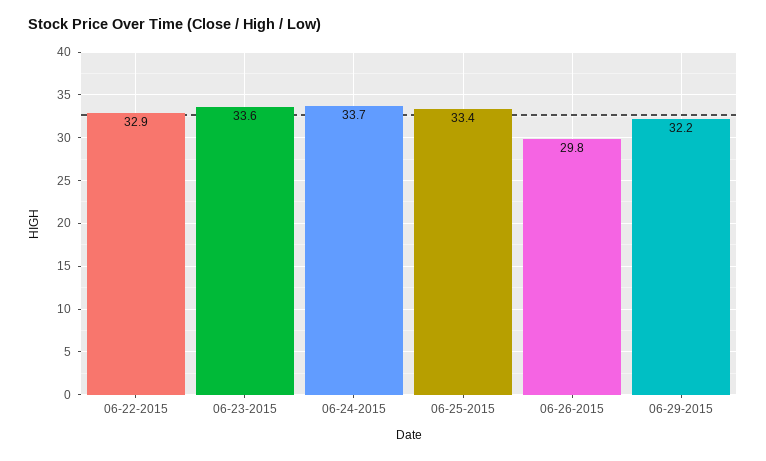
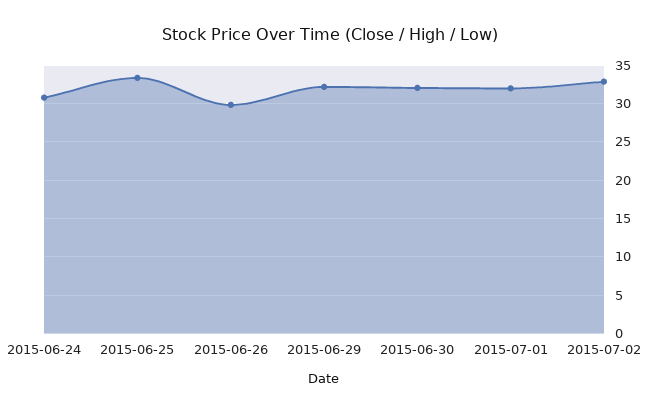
06-22-2015: 32.9 -> none
06-23-2015: 33.6 -> none
06-24-2015: 33.7 -> 31
2015-06-30: none -> 32
2015-07-01: none -> 32
2015-07-02: none -> 33

